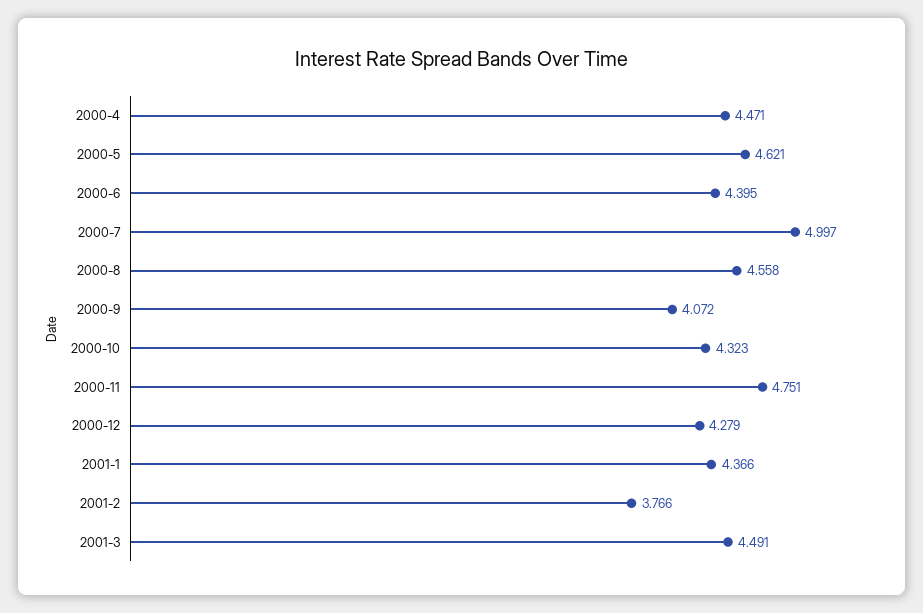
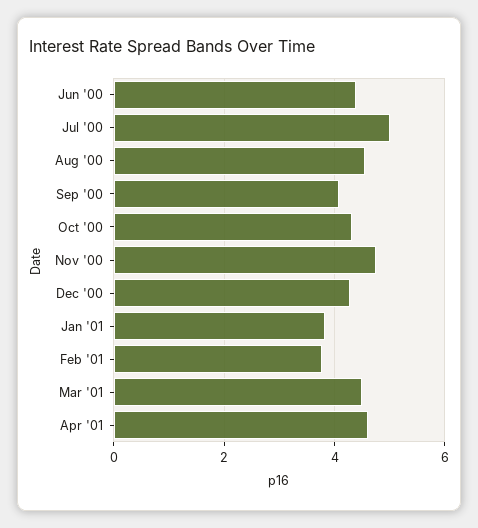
2000-4: 4.471 -> none
2000-5: 4.621 -> none
2001-1: 4.366 -> 3.8
Apr '01: none -> 4.6

